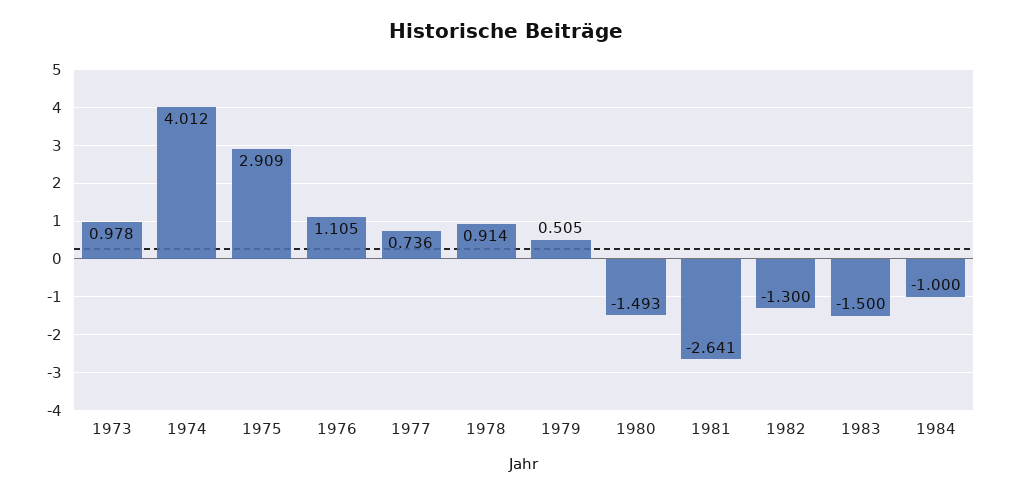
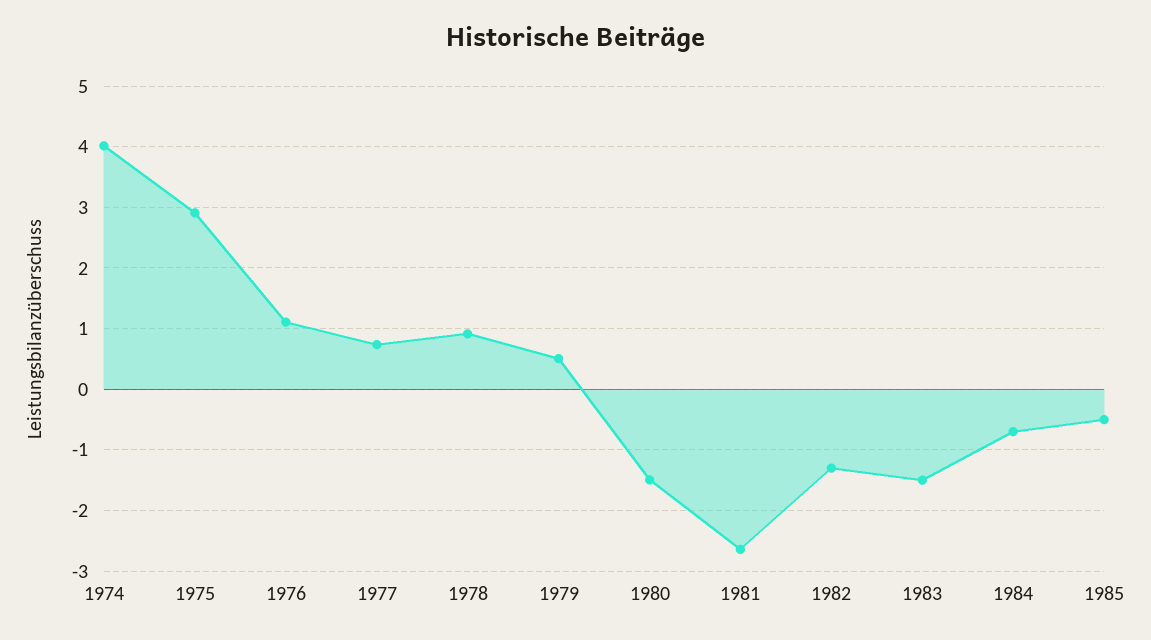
1973: 0.978 -> none
1984: -1 -> -0.7
1985: none -> -0.5

